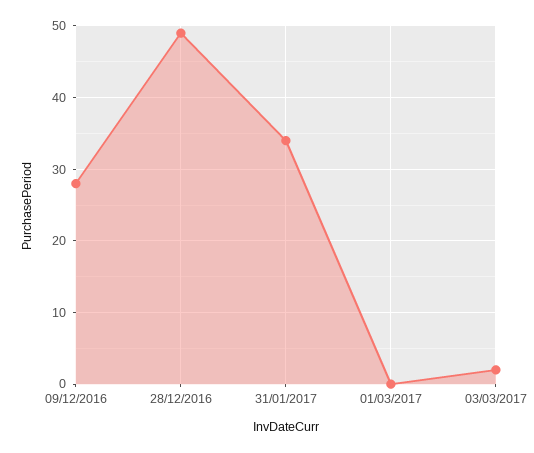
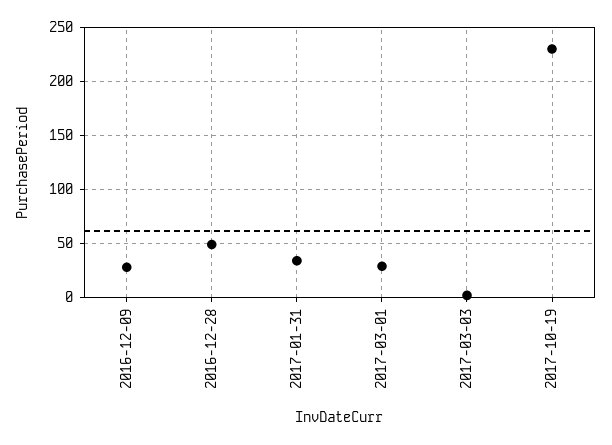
01/03/2017: 0 -> 30
2017-10-19: none -> 230

